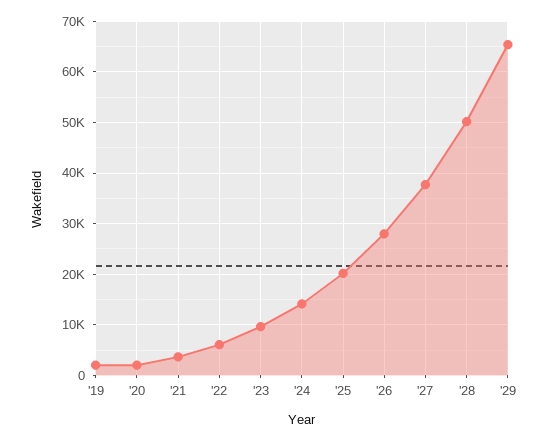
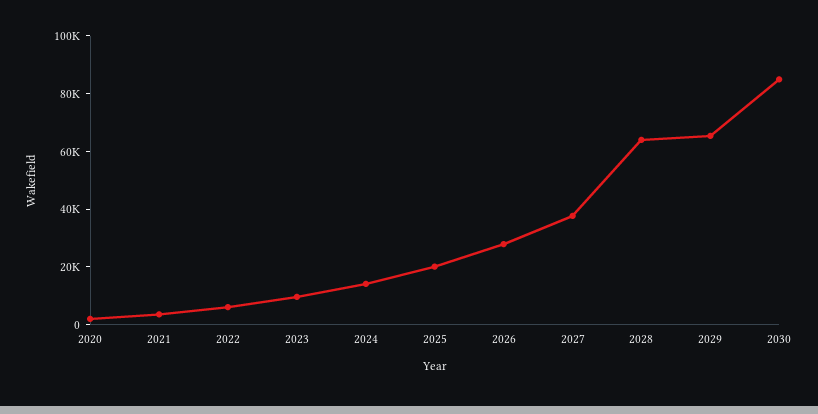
'19: 2000 -> none
'28: 50000 -> 65000
2030: none -> 85000

